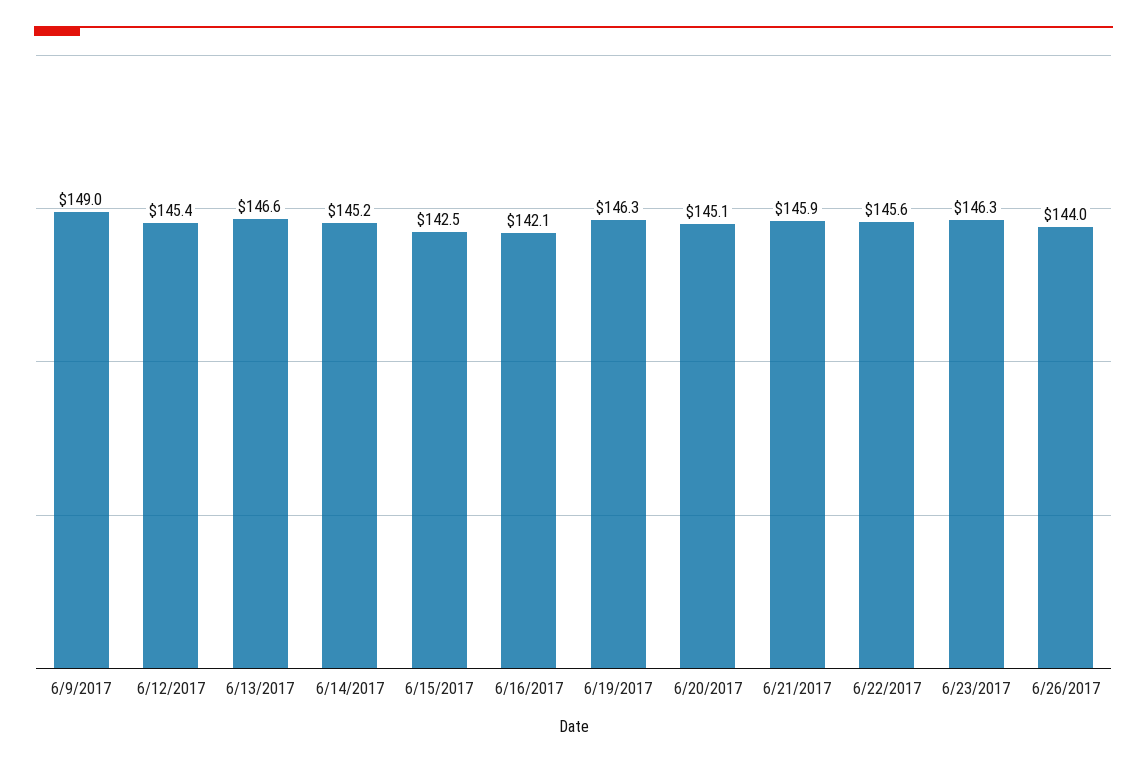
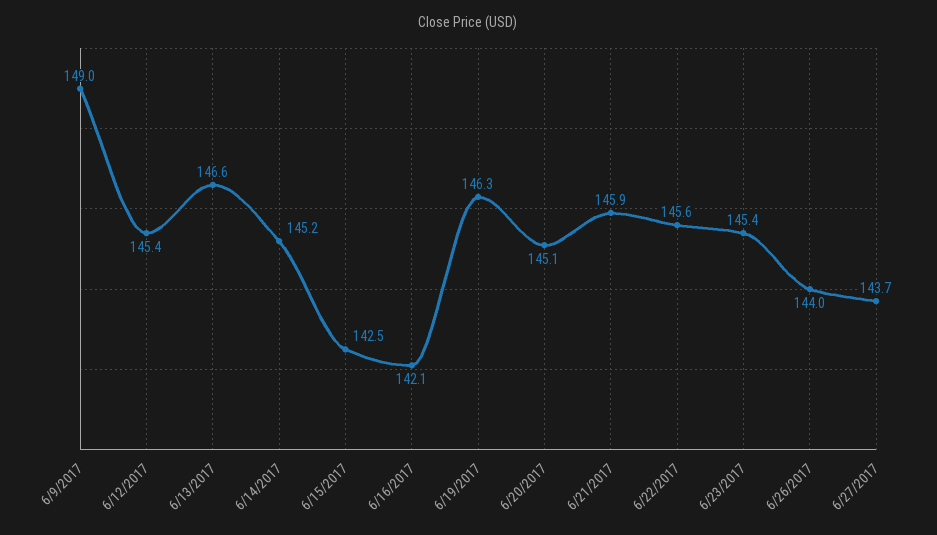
6/23/2017: 146.3 -> 145.4
6/27/2017: none -> 143.7

